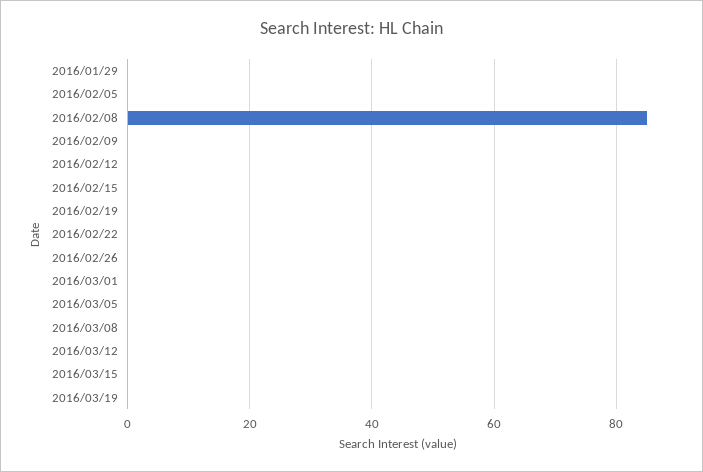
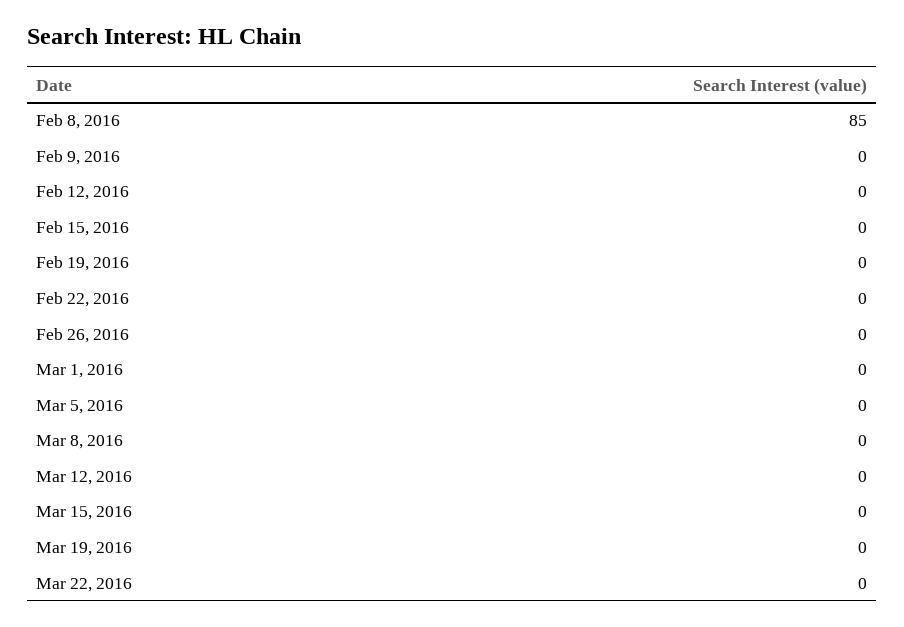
2016/01/29: 0 -> none
2016/02/05: 0 -> none
Mar 22, 2016: none -> 0

